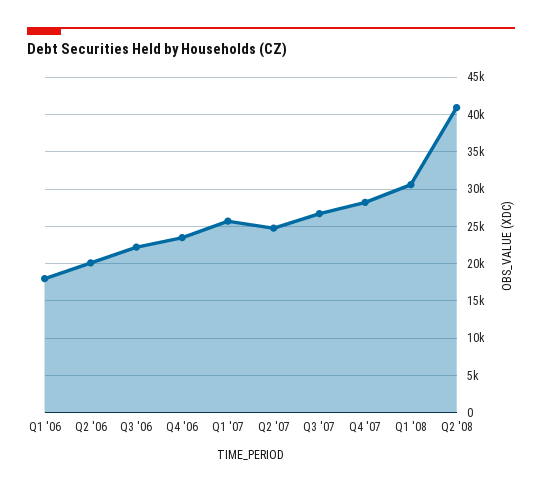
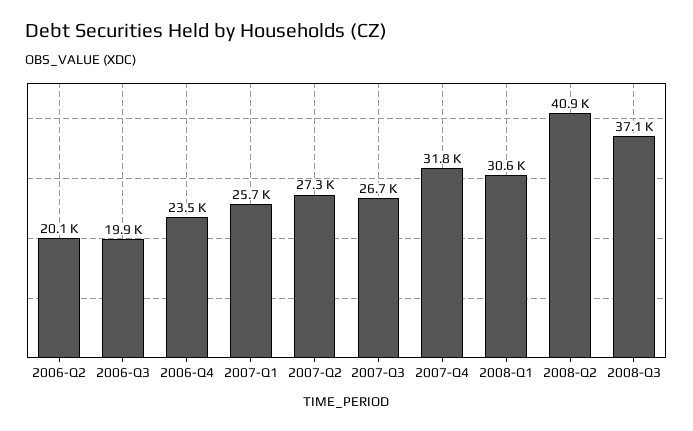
Q1 '06: 18000 -> none
Q3 '06: 22000 -> 19900
Q2 '07: 25000 -> 27300
Q4 '07: 28000 -> 31800
2008-Q3: none -> 37100

